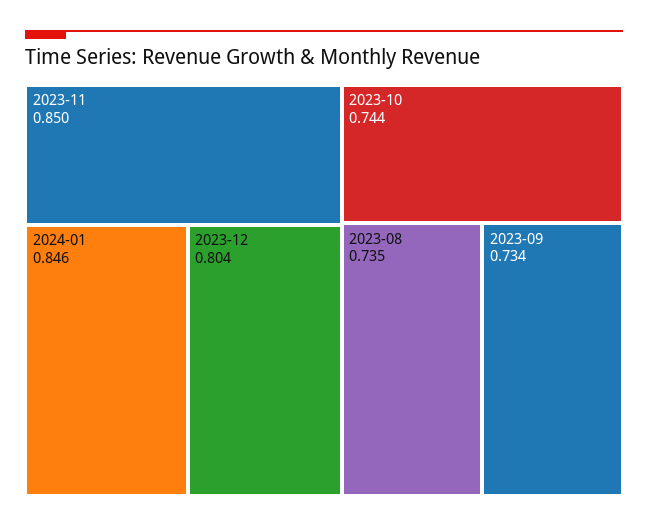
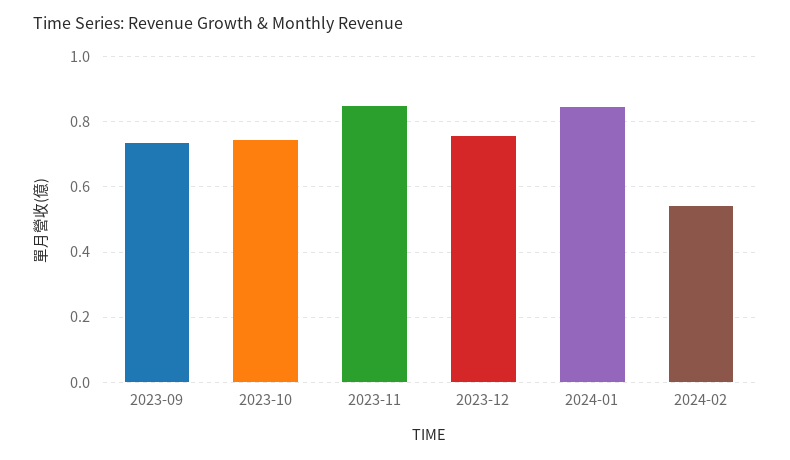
2023-12: 0.804 -> 0.76
2023-08: 0.735 -> none
2024-02: none -> 0.54

